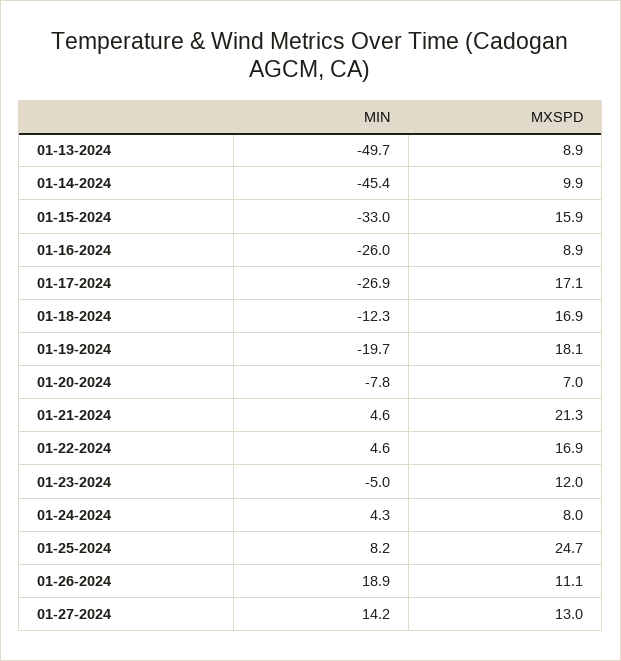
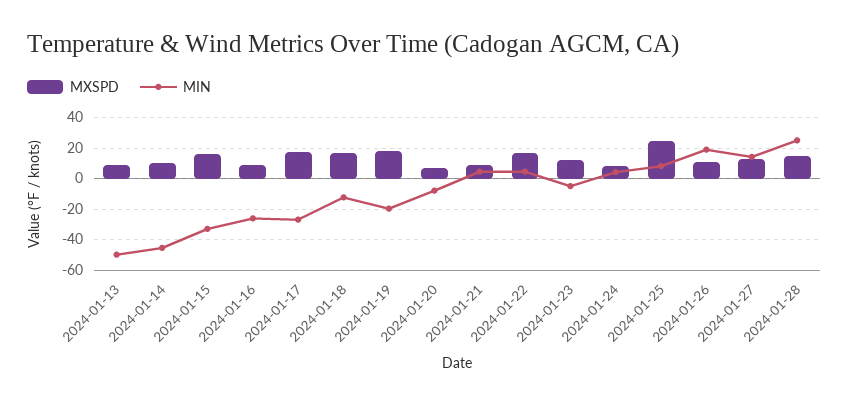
MXSPD, 01-21-2024: 21.3 -> 10
MXSPD, 2024-01-28: none -> 15
MIN, 2024-01-28: none -> 25

